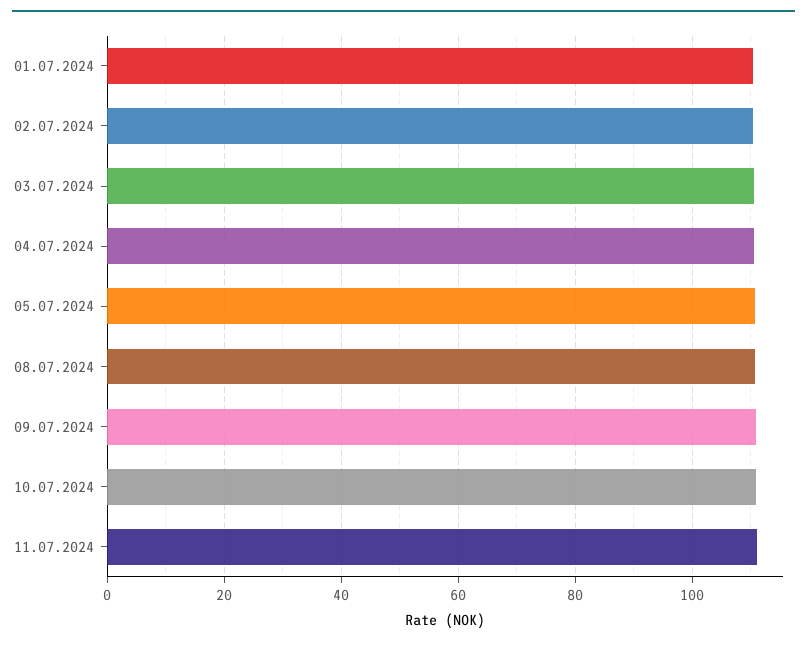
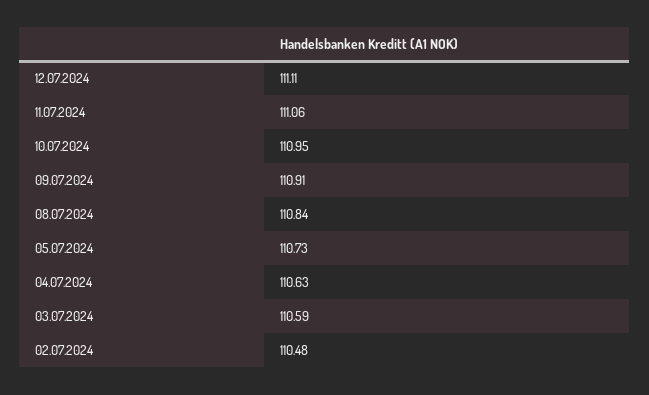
01.07.2024: 110 -> none
12.07.2024: none -> 111.11

